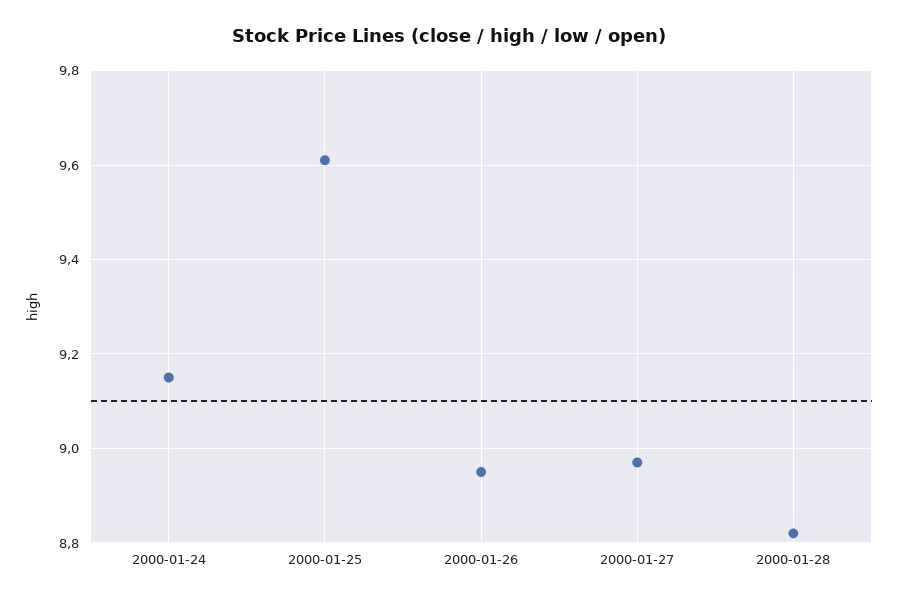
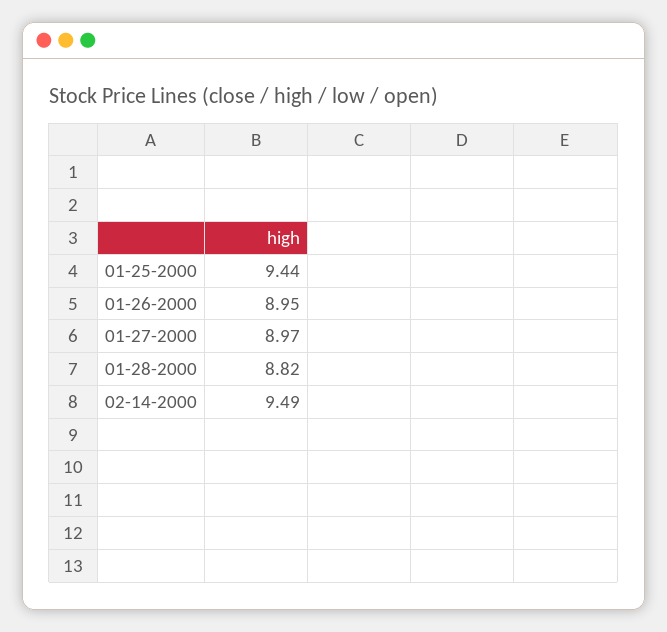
2000-01-24: 9.15 -> none
2000-01-25: 9.6 -> 9.44
02-14-2000: none -> 9.49

